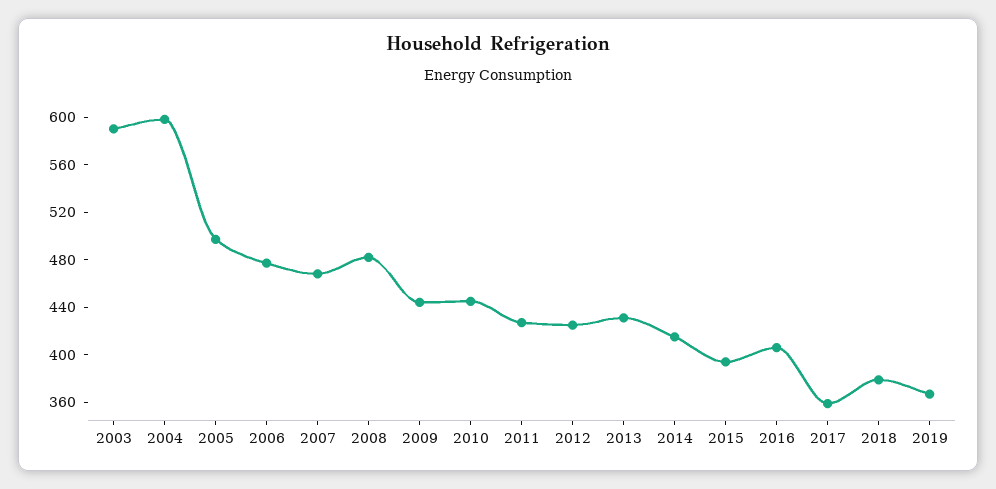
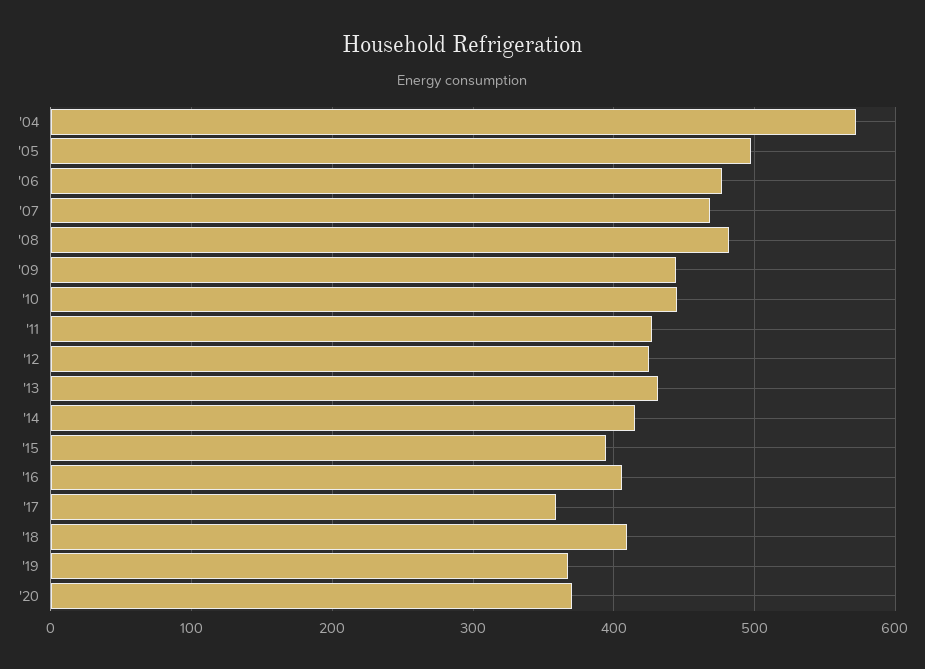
2003: 590 -> none
2004: 600 -> 570
2018: 380 -> 410
'20: none -> 370

